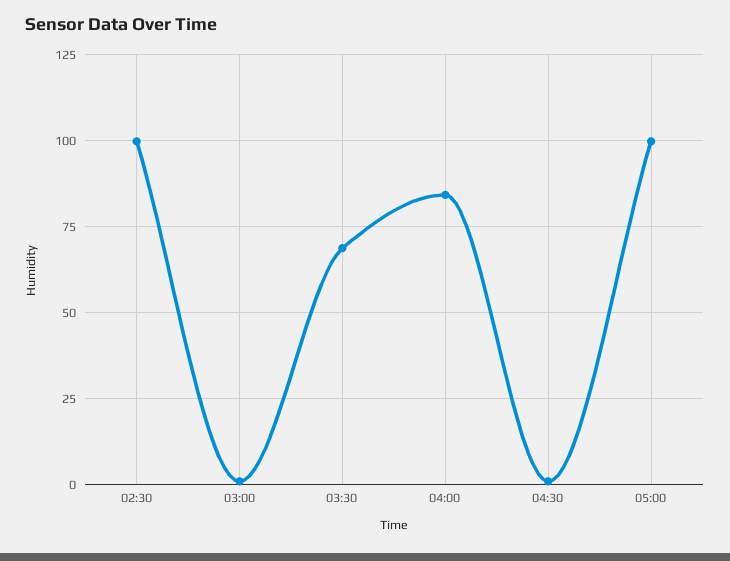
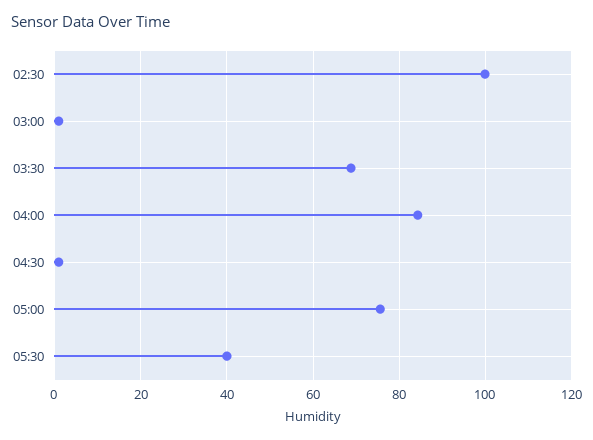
05:00: 100 -> 76
05:30: none -> 40

